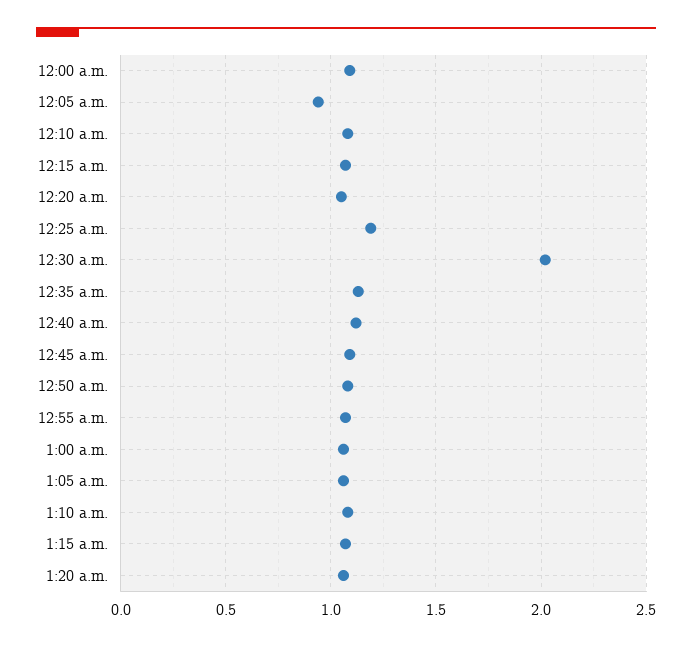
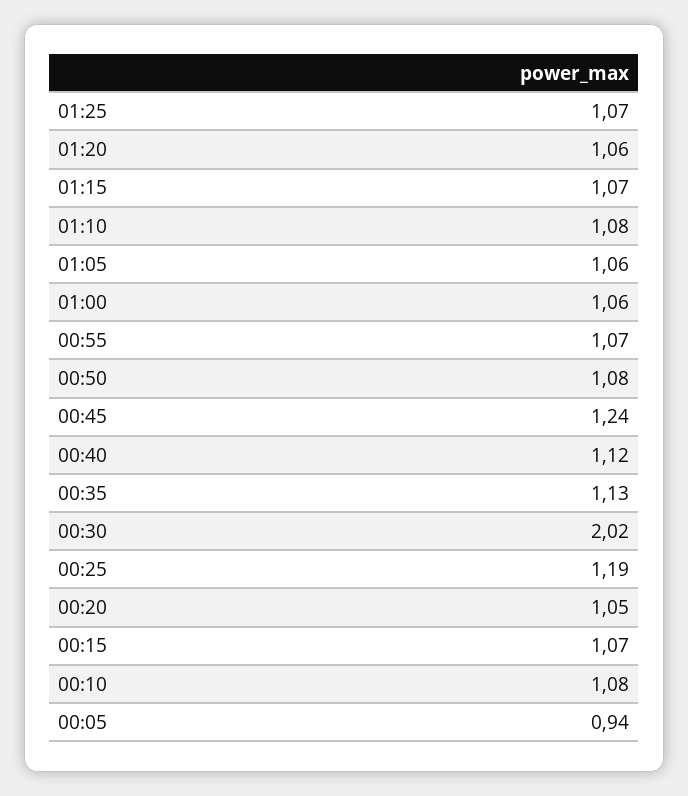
12:00 a.m.: 1.1 -> none
12:45 a.m.: 1.1 -> 1.24
01:25: none -> 1.07

